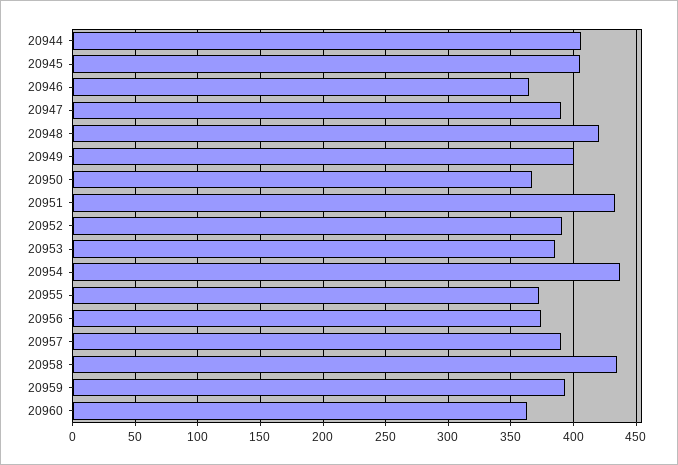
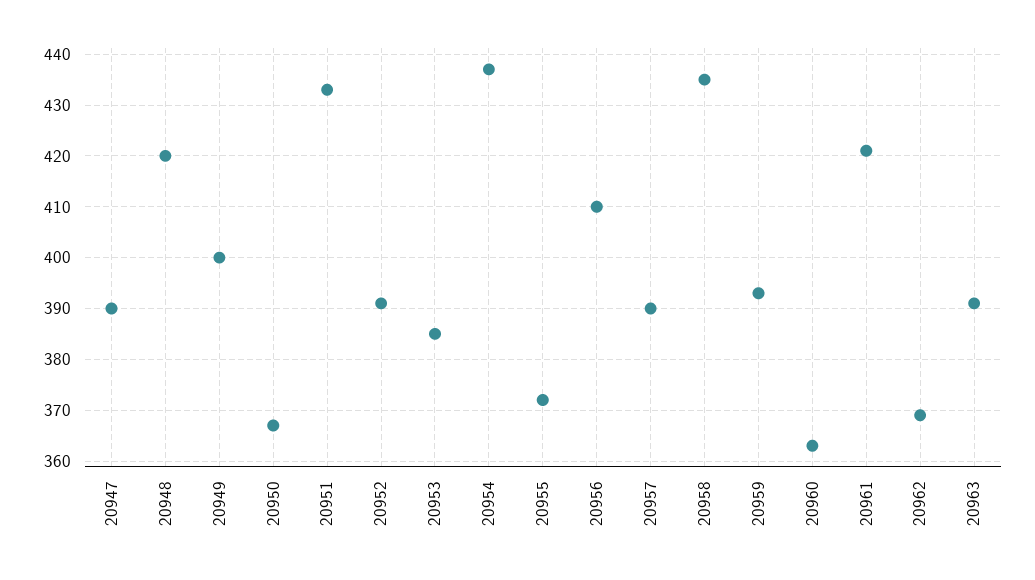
20944: 405 -> none
20945: 405 -> none
20946: 365 -> none
20956: 375 -> 410
20961: none -> 420
20962: none -> 370
20963: none -> 390

